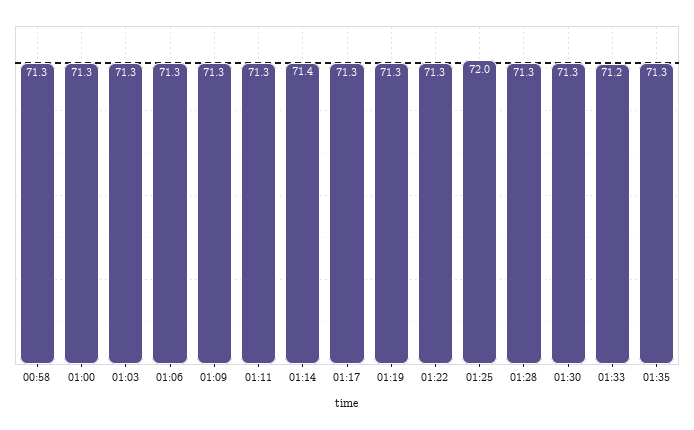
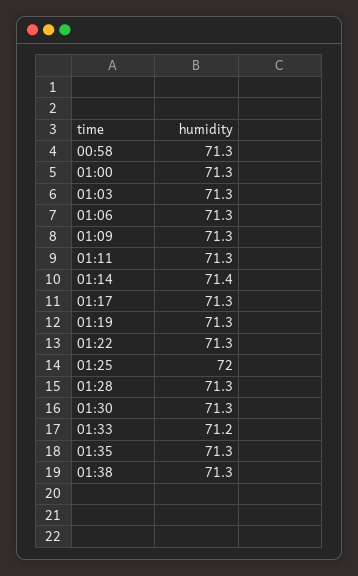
01:38: none -> 71.3

